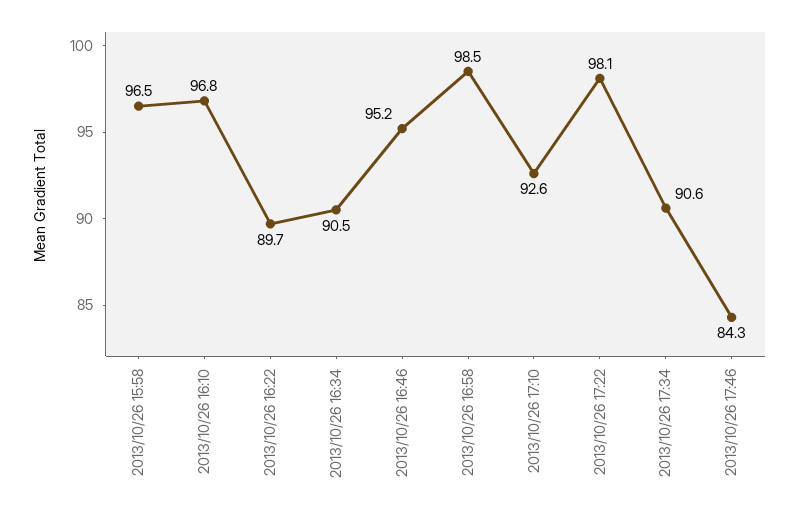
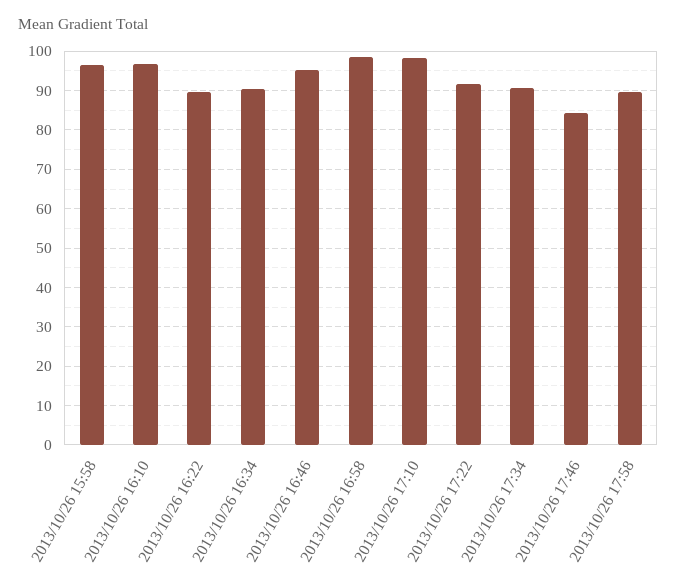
2013/10/26 17:10: 92.6 -> 98
2013/10/26 17:22: 98.1 -> 92
2013/10/26 17:58: none -> 90

